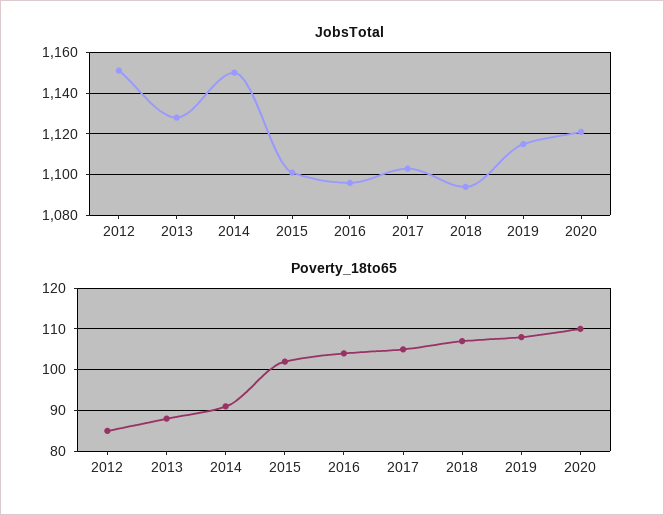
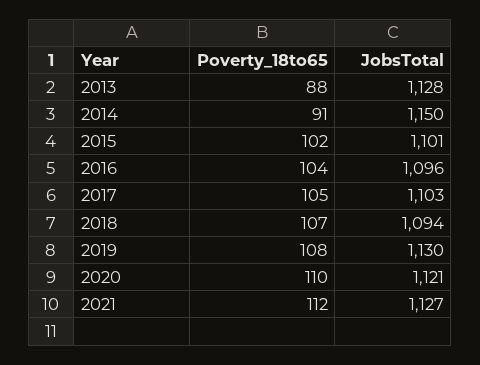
JobsTotal, 2012: 1150 -> none
JobsTotal, 2019: 1115 -> 1130
Poverty_18to65, 2012: 85 -> none
Poverty_18to65, 2021: none -> 112
JobsTotal, 2021: none -> 1127

